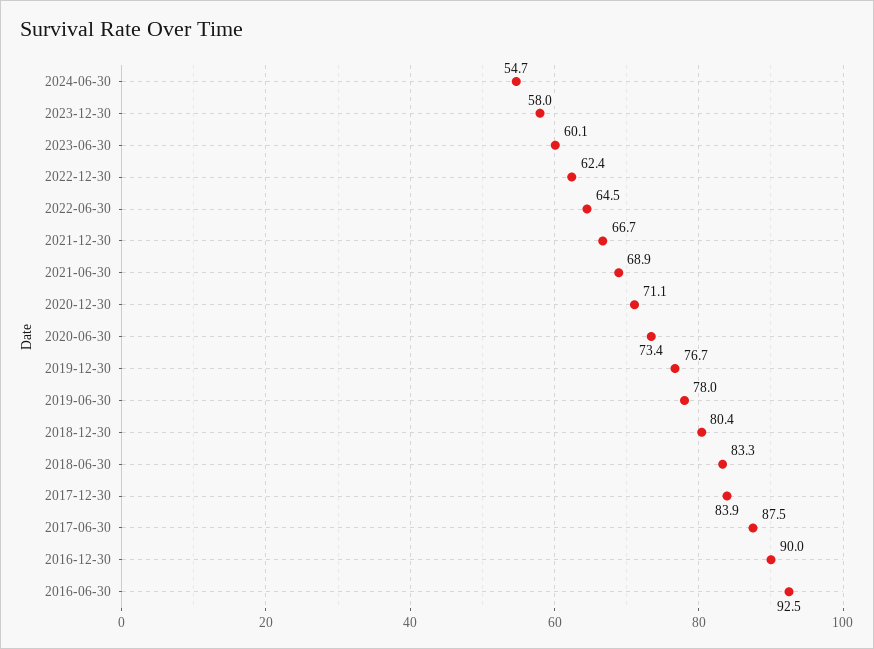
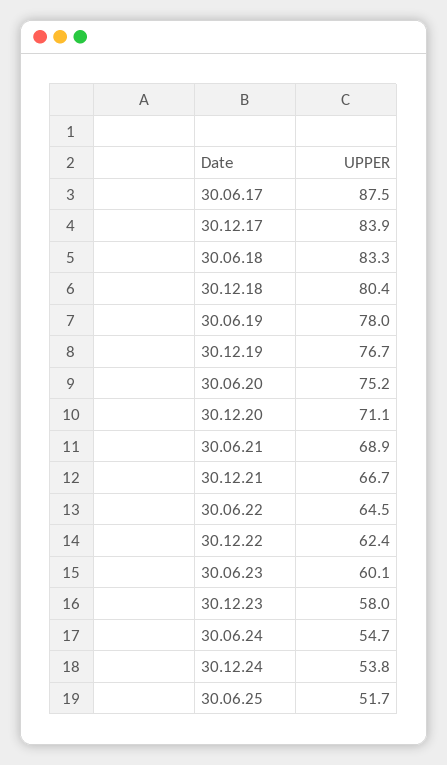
2020-06-30: 73.4 -> 75.2
2016-12-30: 90 -> none
2016-06-30: 92.5 -> none
30.12.24: none -> 53.8
30.06.25: none -> 51.7

